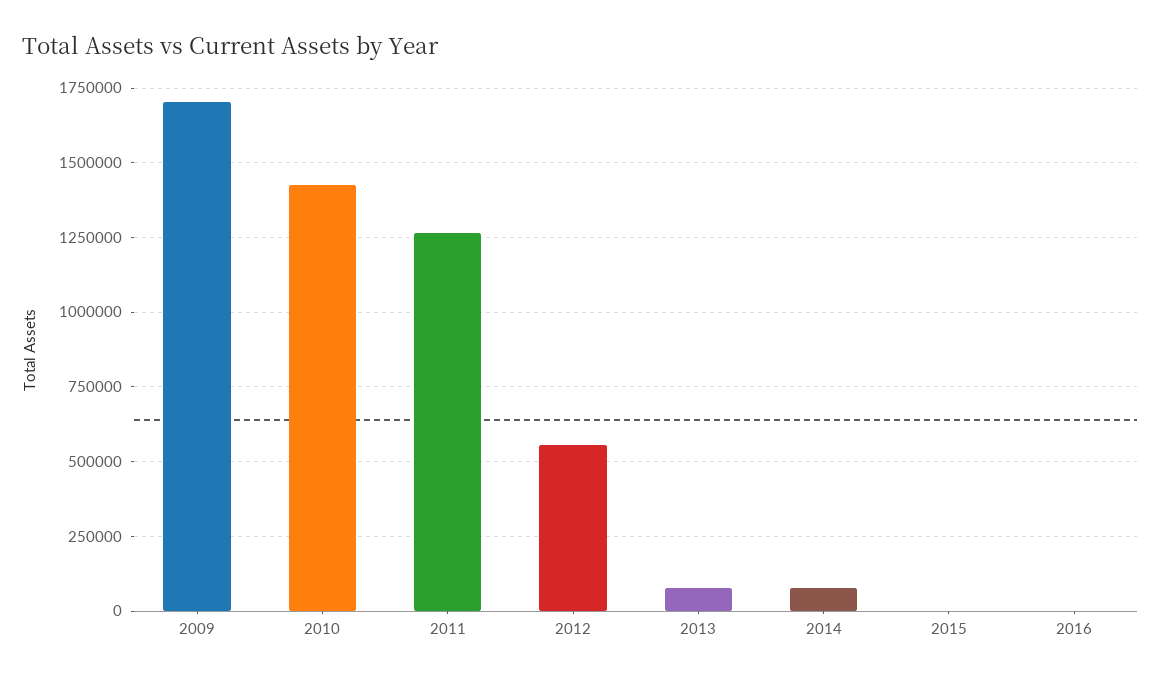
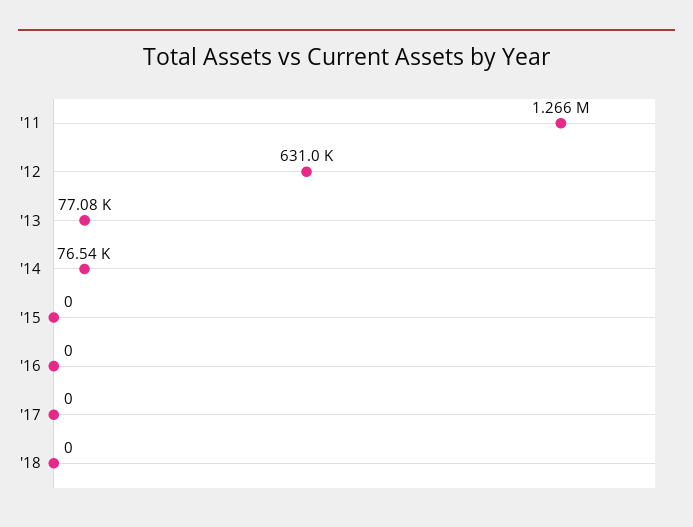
2009: 1700000 -> none
2010: 1425000 -> none
2012: 550000 -> 631000
'17: none -> 0
'18: none -> 0

